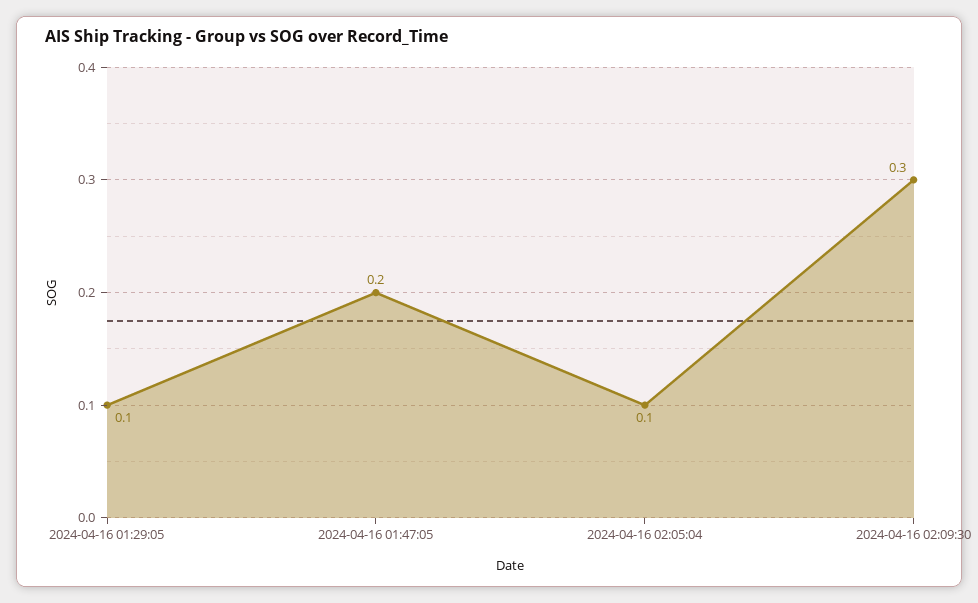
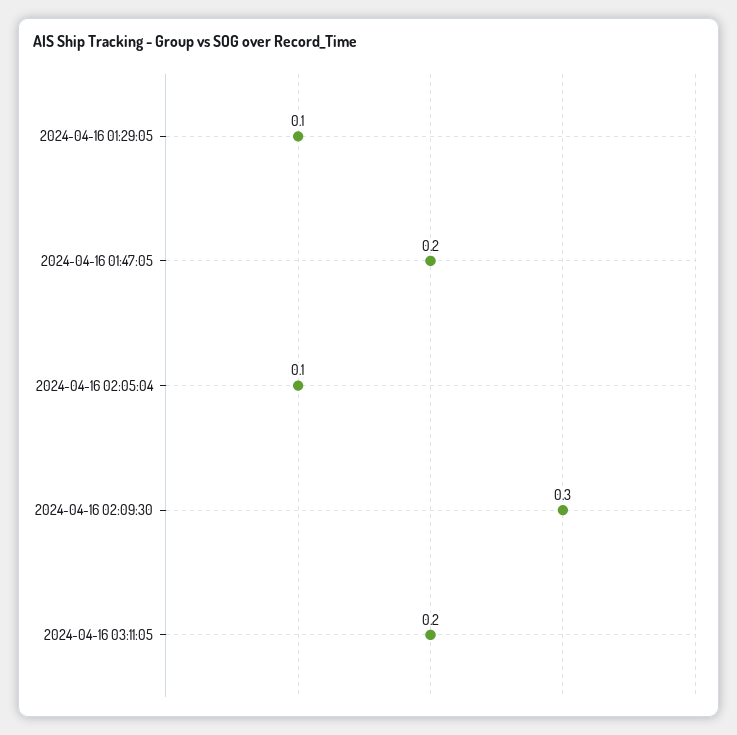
2024-04-16 03:11:05: none -> 0.2

